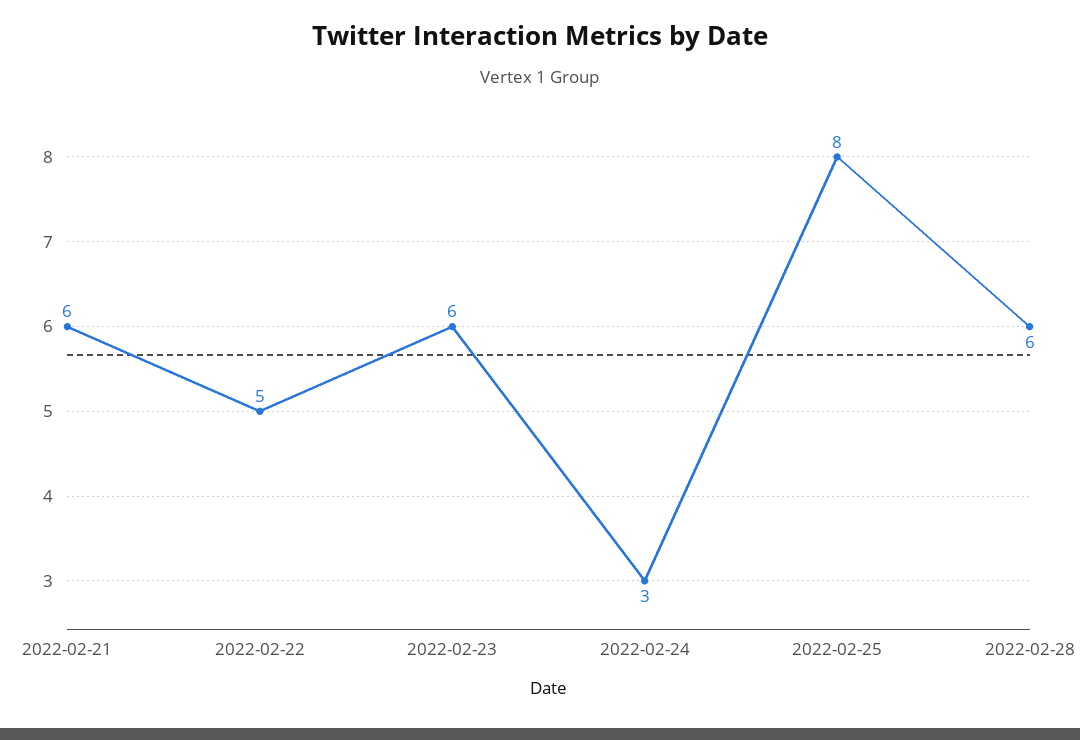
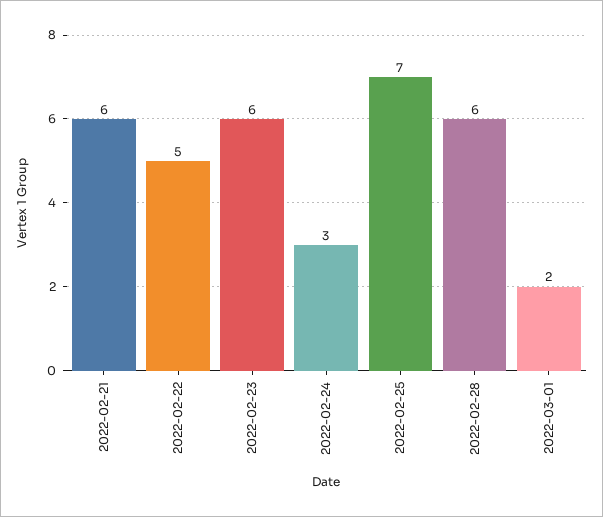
2022-02-25: 8 -> 7
2022-03-01: none -> 2

